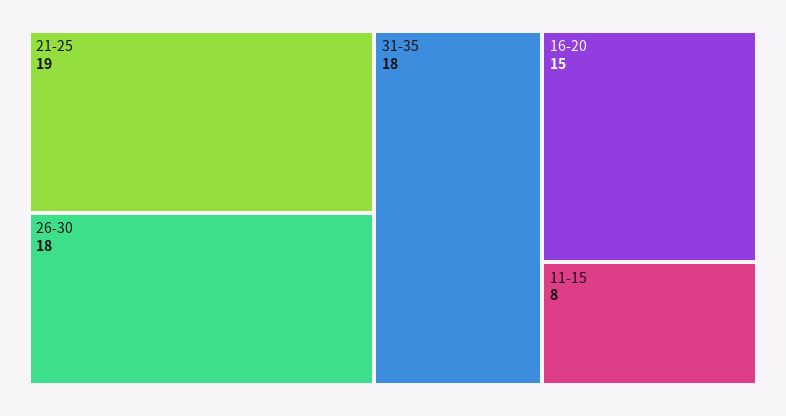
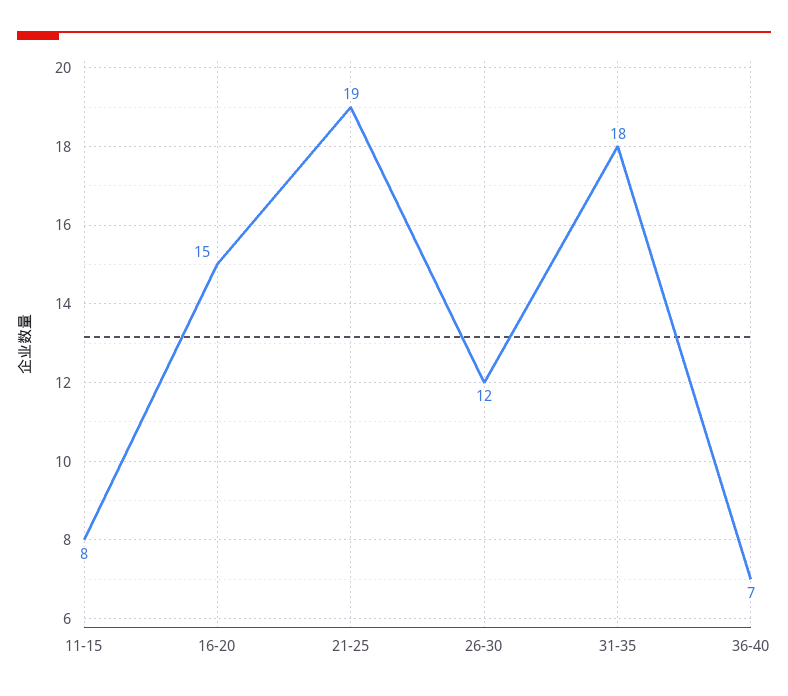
26-30: 18 -> 12
36-40: none -> 7

